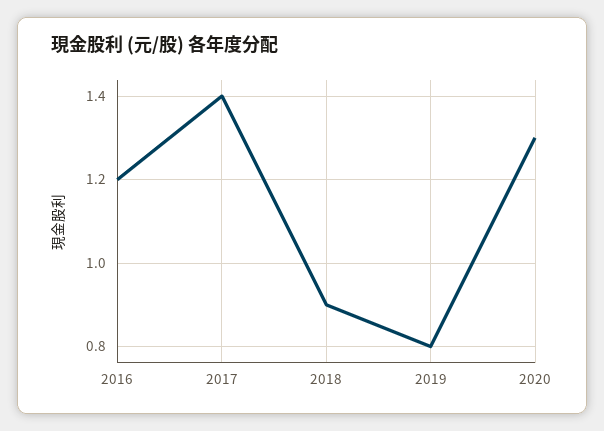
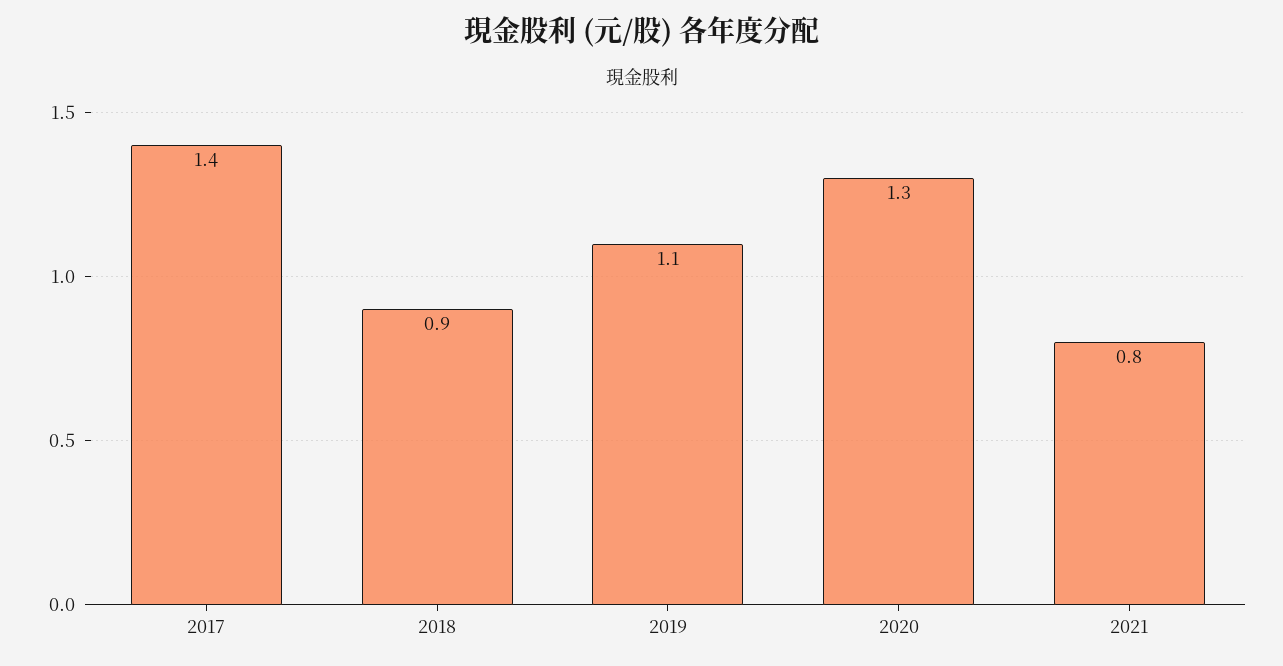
2016: 1.2 -> none
2019: 0.8 -> 1.1
2021: none -> 0.8

